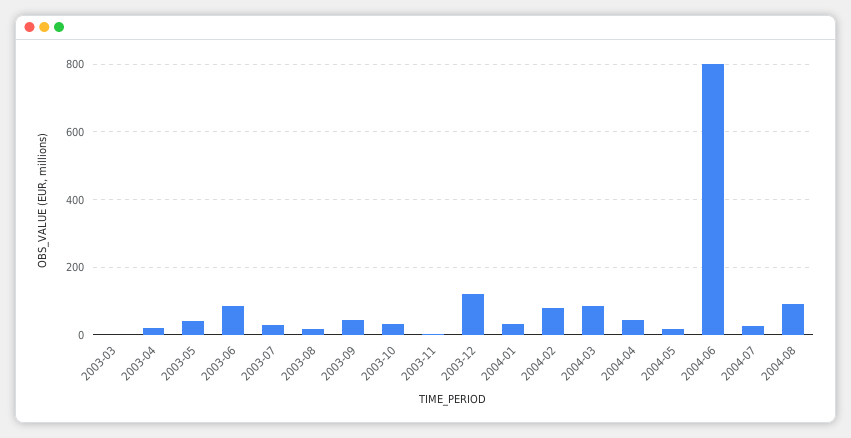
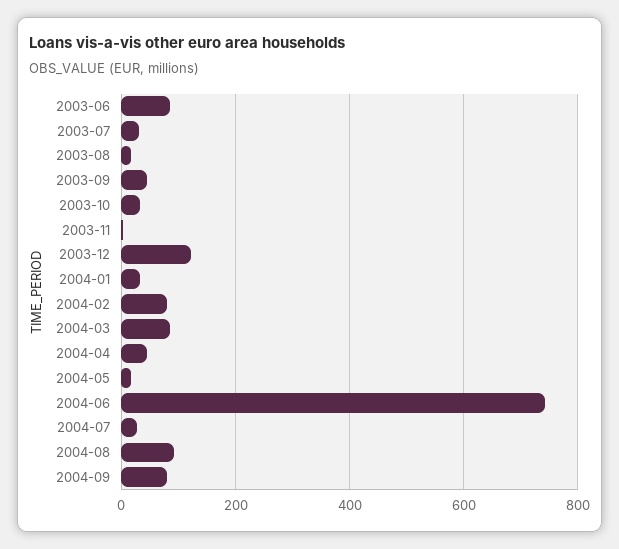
2003-03: 0 -> none
2003-04: 20 -> none
2003-05: 40 -> none
2004-06: 800 -> 740
2004-09: none -> 80

